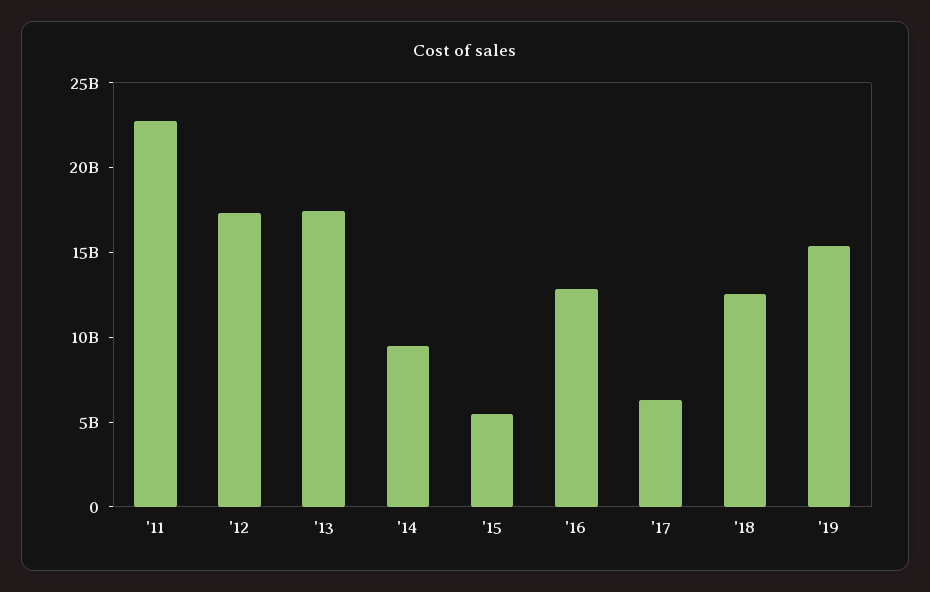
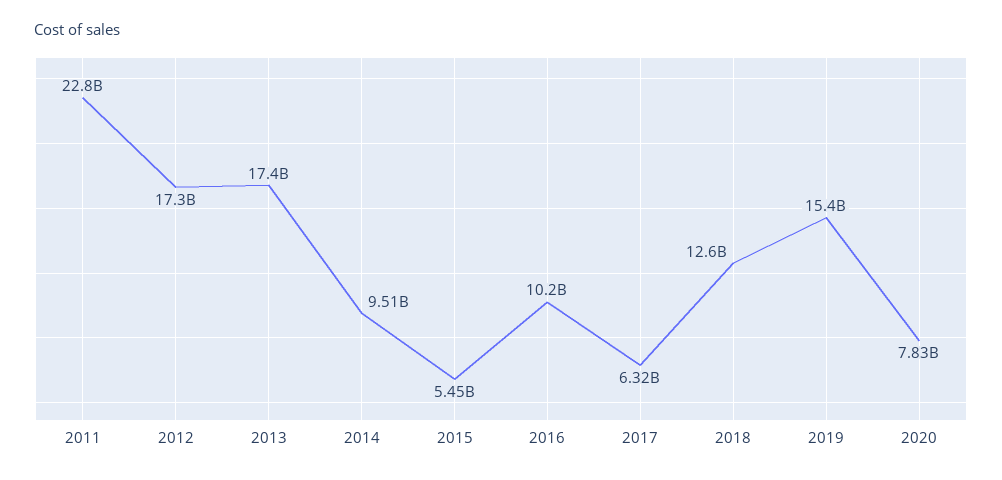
'16: 13000000000 -> 10200000000
2020: none -> 7830000000

